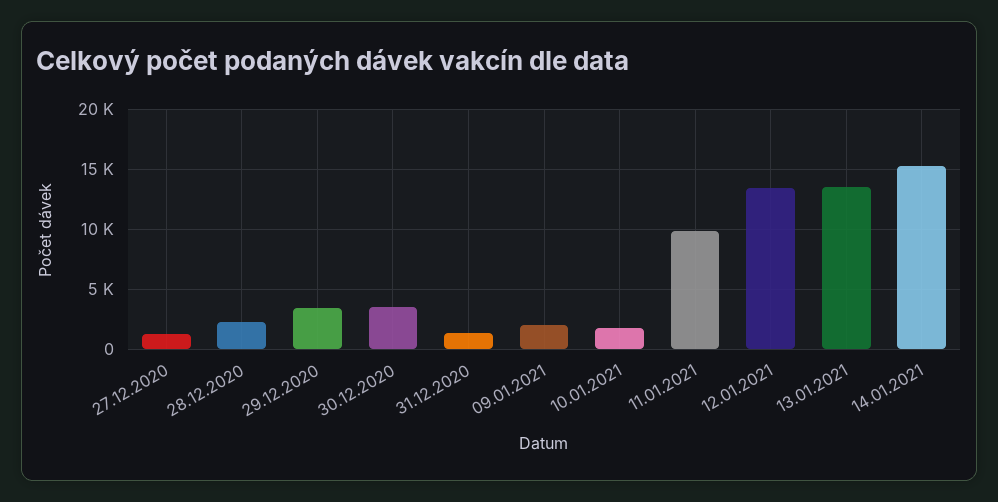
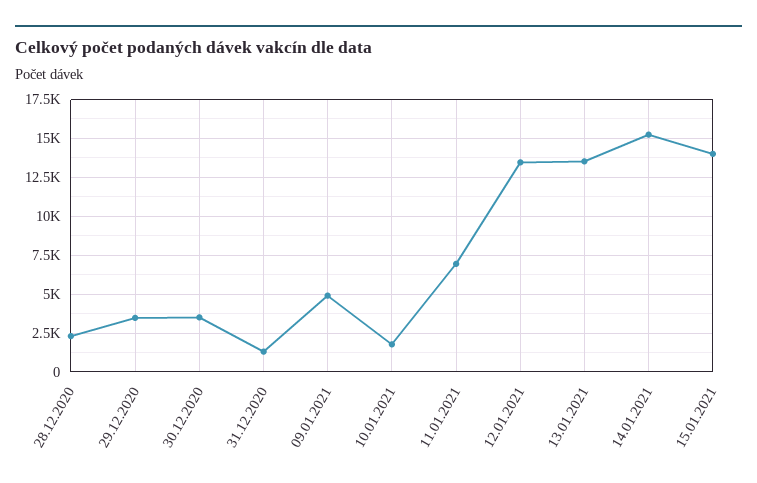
27.12.2020: 1000 -> none
09.01.2021: 2000 -> 5000
11.01.2021: 10000 -> 7000
15.01.2021: none -> 14000

